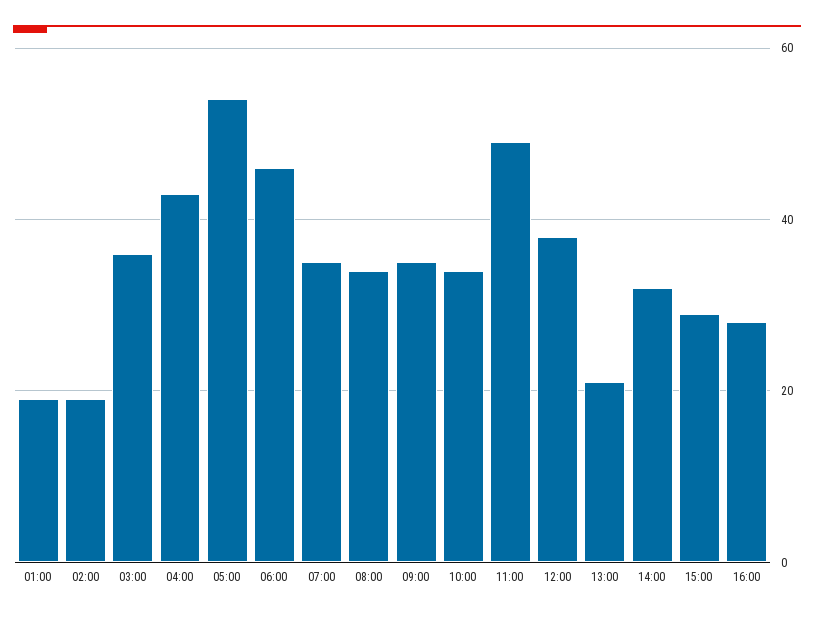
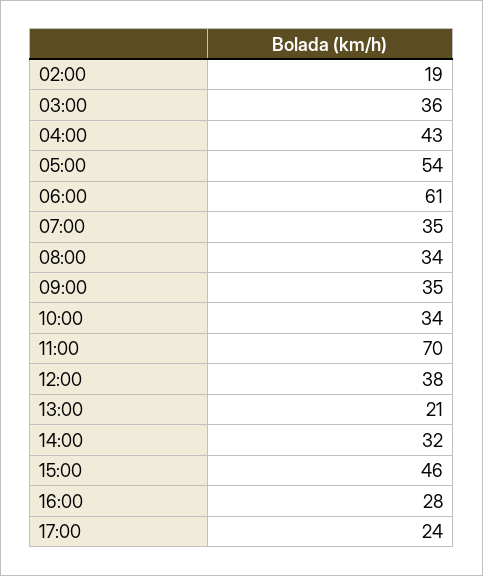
01:00: 20 -> none
06:00: 45 -> 61
11:00: 50 -> 70
15:00: 30 -> 46
17:00: none -> 24

